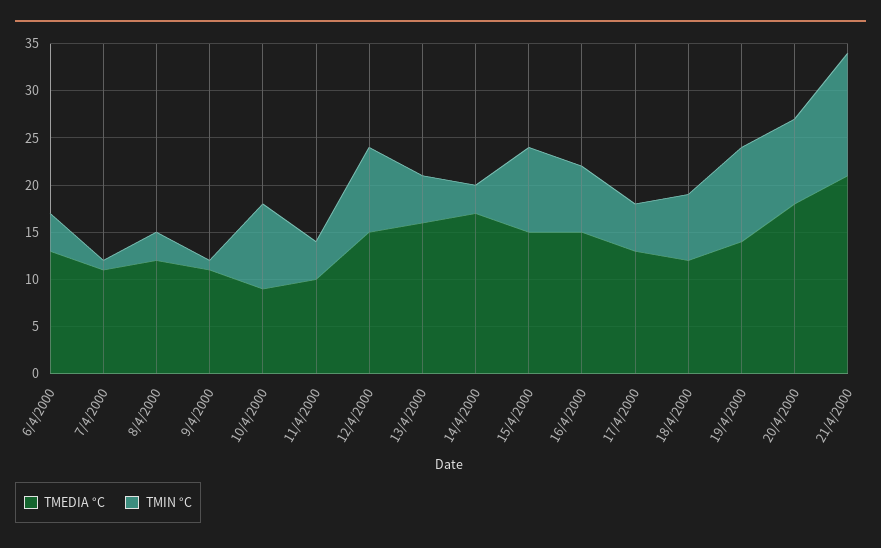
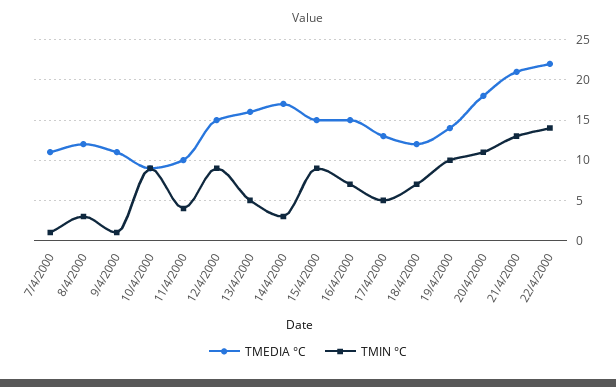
TMEDIA °C, 6/4/2000: 13 -> none
TMIN °C, 6/4/2000: 4 -> none
TMIN °C, 20/4/2000: 9 -> 11
TMEDIA °C, 22/4/2000: none -> 22
TMIN °C, 22/4/2000: none -> 14

